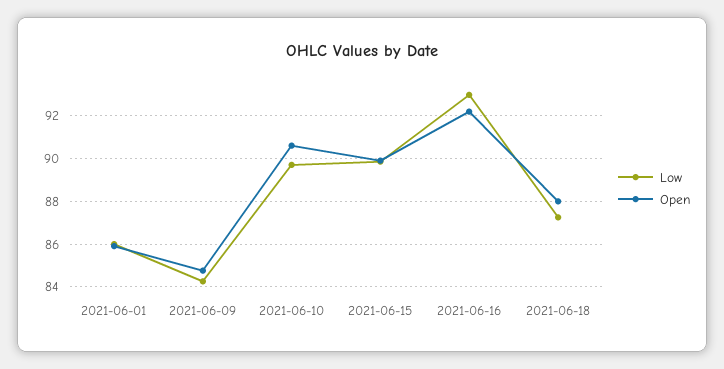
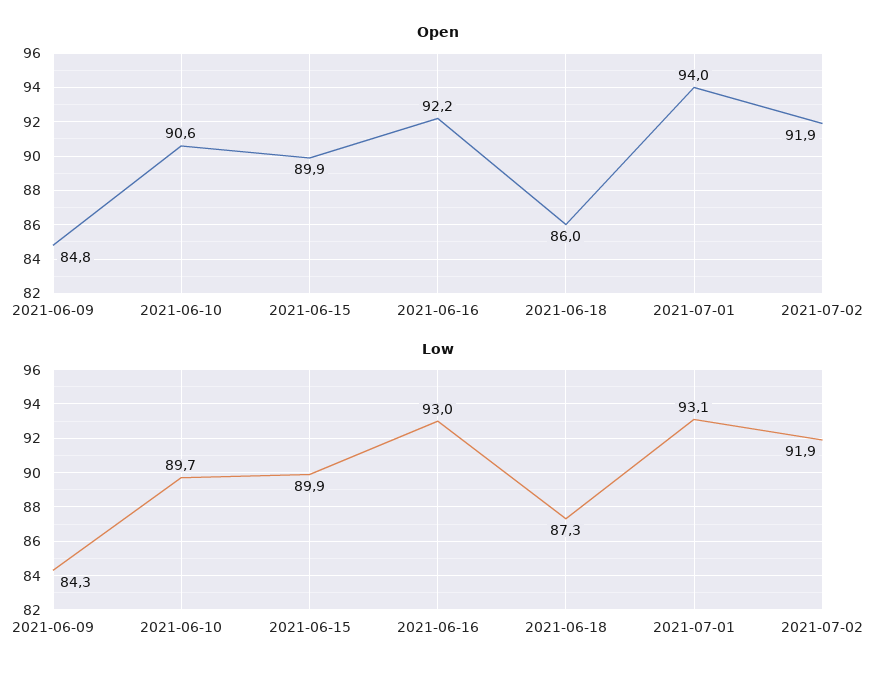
Low, 2021-06-01: 86 -> none
Open, 2021-06-01: 86 -> none
Open, 2021-06-18: 88 -> 86
Open, 2021-07-01: none -> 94
Open, 2021-07-02: none -> 91.9
Low, 2021-07-01: none -> 93.1
Low, 2021-07-02: none -> 91.9

